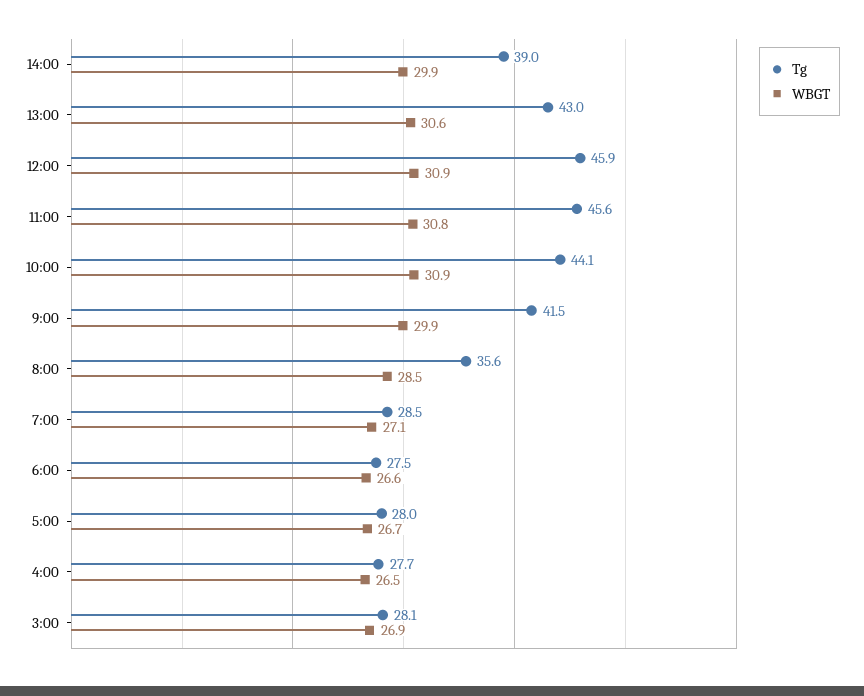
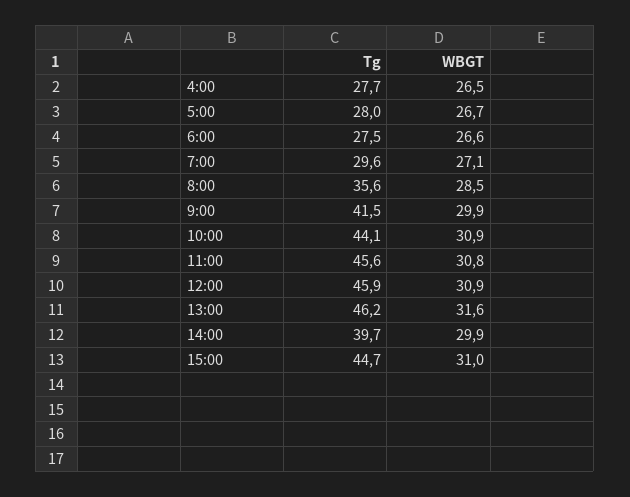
Tg, 14:00: 39 -> 39.7
Tg, 13:00: 43 -> 46.2
WBGT, 13:00: 30.6 -> 31.6
Tg, 7:00: 28.5 -> 29.6
Tg, 3:00: 28.1 -> none
WBGT, 3:00: 26.9 -> none
Tg, 15:00: none -> 44.7
WBGT, 15:00: none -> 31

